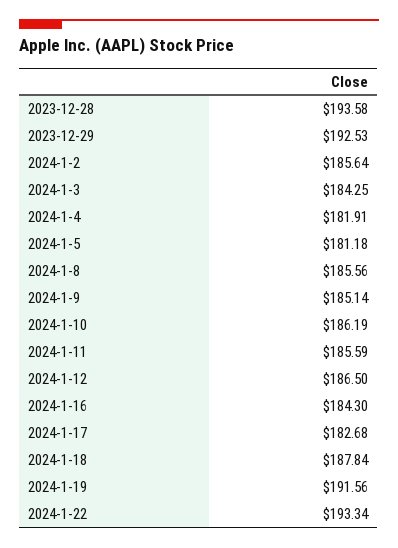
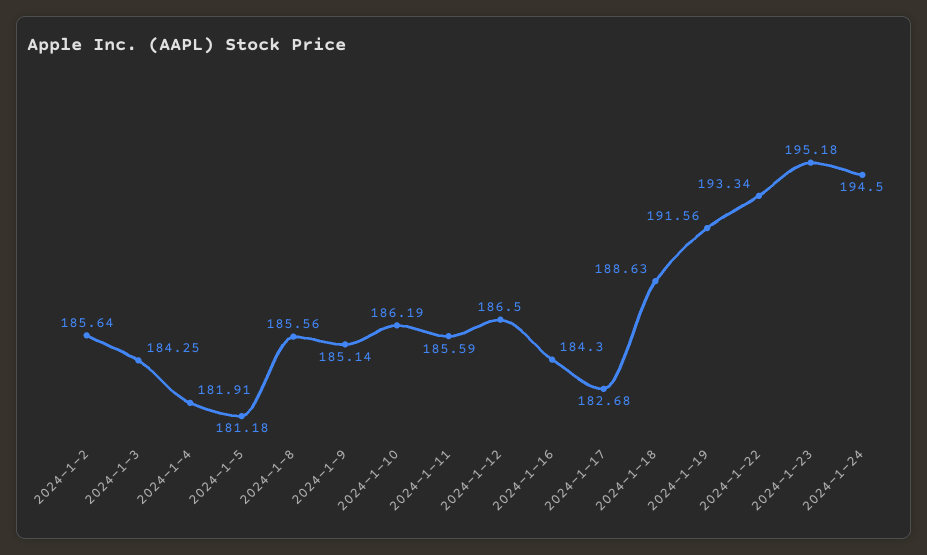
2023-12-28: 193.58 -> none
2023-12-29: 192.53 -> none
2024-1-18: 187.84 -> 188.63
2024-1-23: none -> 195.18
2024-1-24: none -> 194.5

